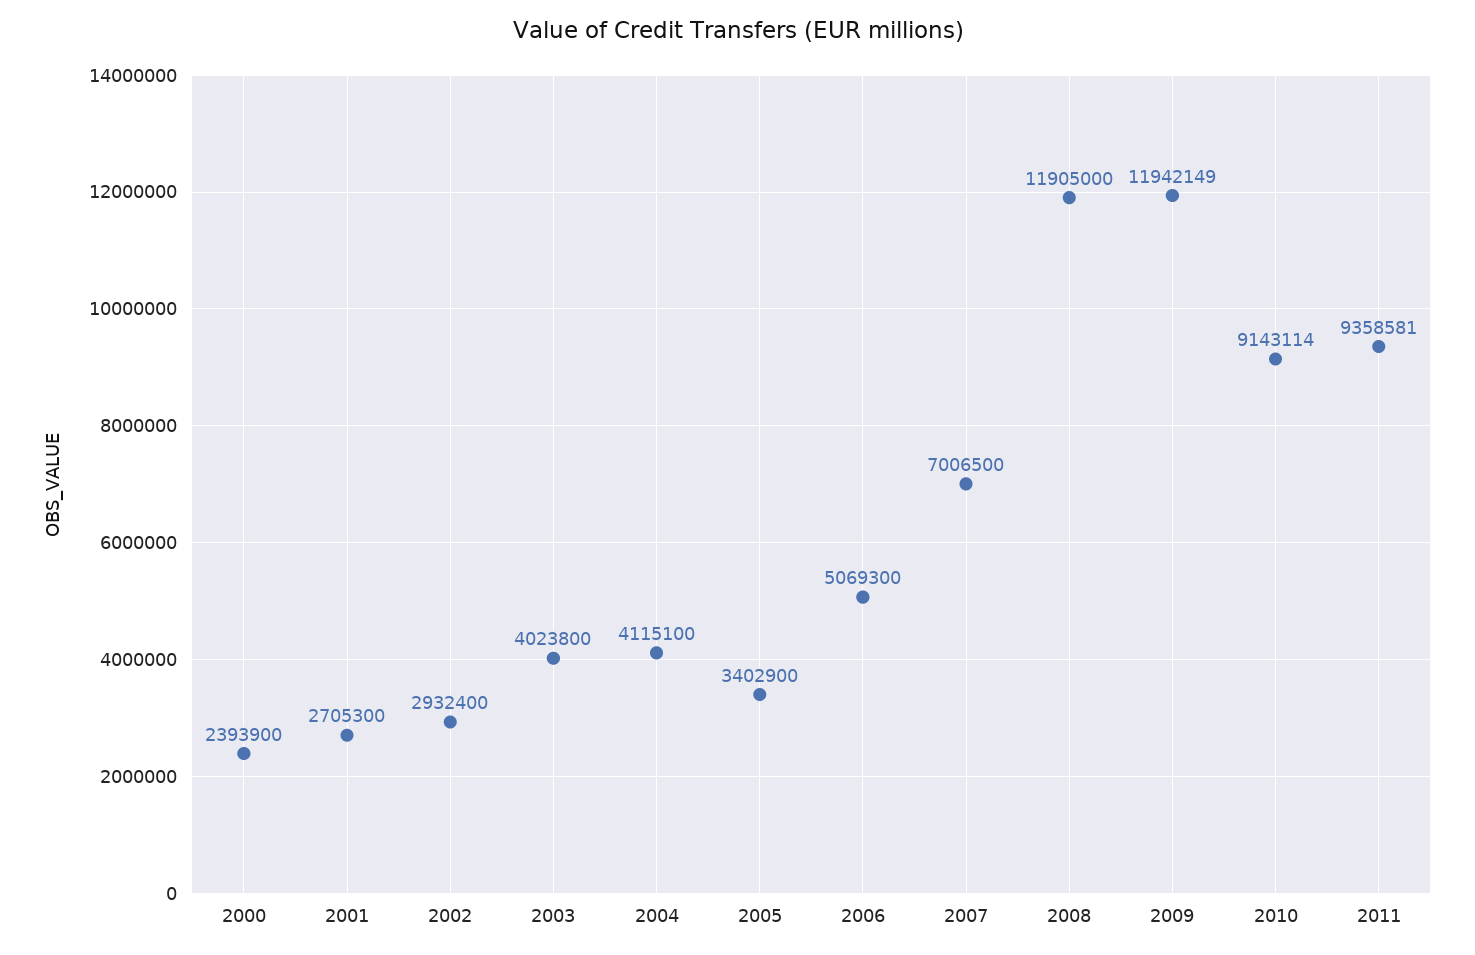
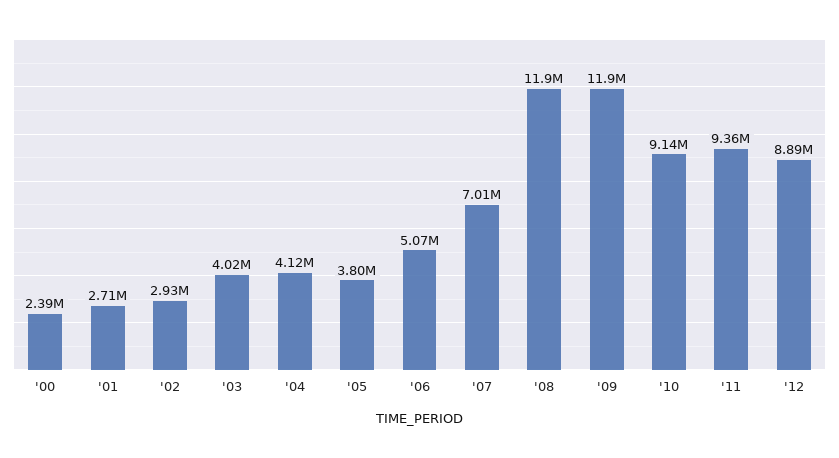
2005: 3402900 -> 3800000
'12: none -> 8890000

